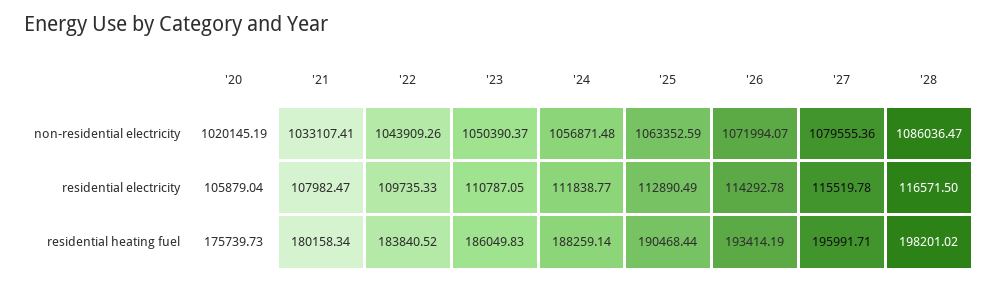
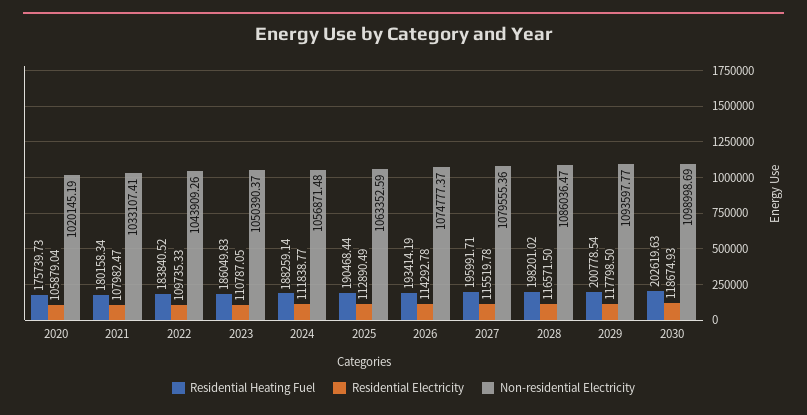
non-residential electricity, '26: 1071994.07 -> 1074777.37
residential heating fuel, 2029: none -> 200778.54
residential electricity, 2029: none -> 117798.5
non-residential electricity, 2029: none -> 1093597.77
residential heating fuel, 2030: none -> 202619.63
residential electricity, 2030: none -> 118674.93
non-residential electricity, 2030: none -> 1098998.69

